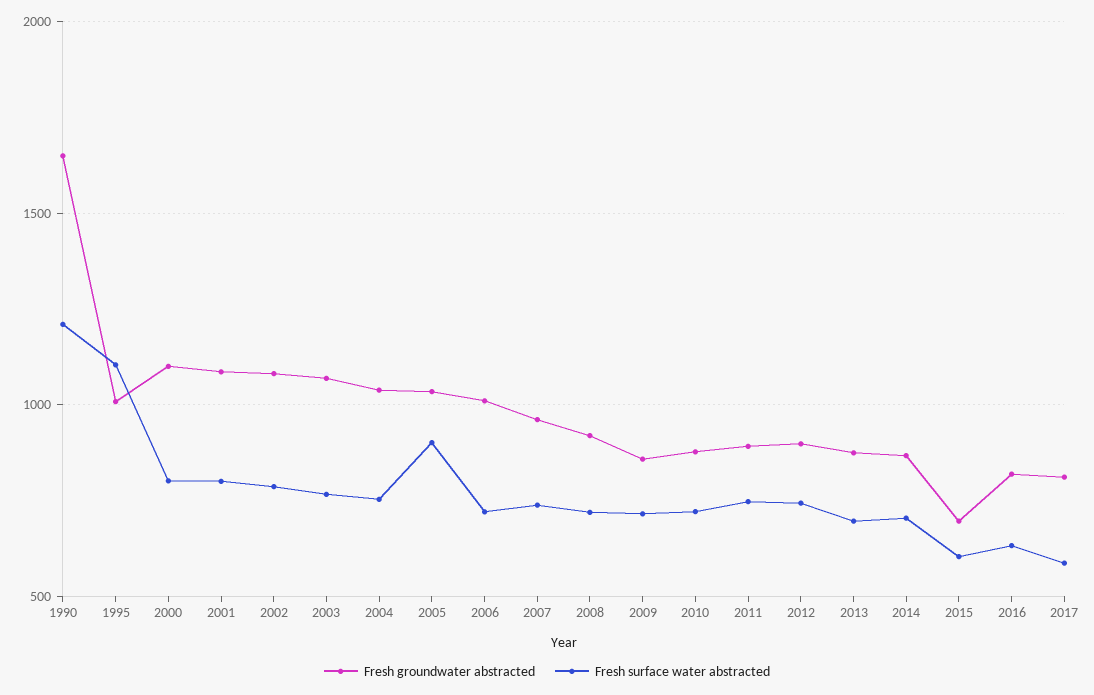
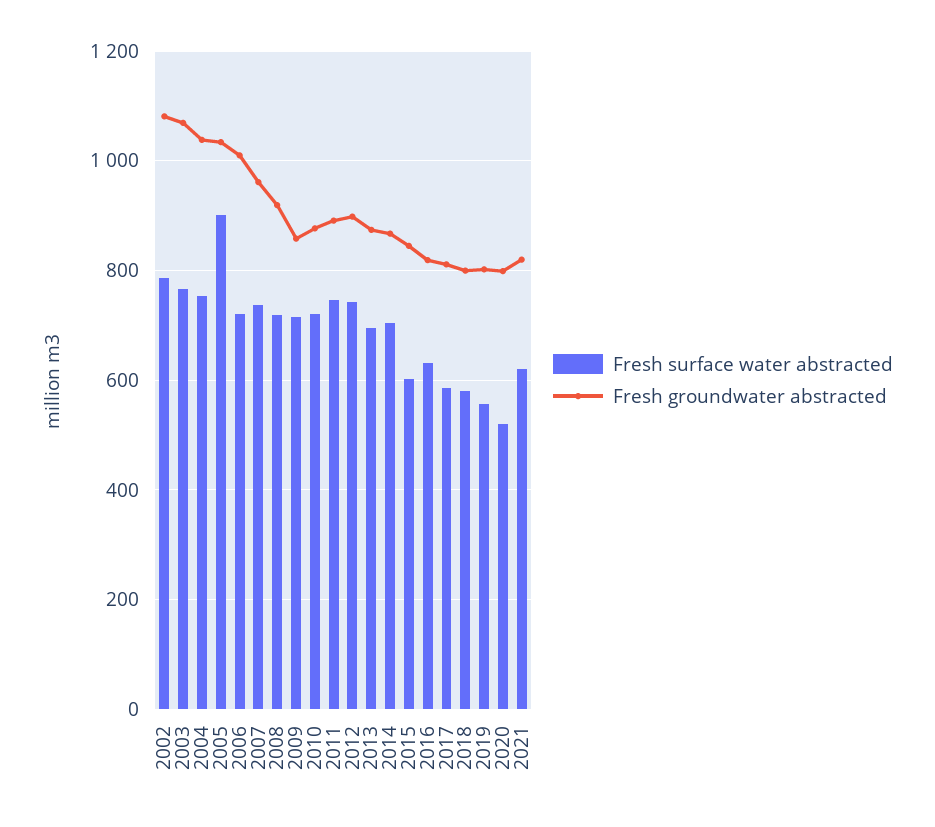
Fresh groundwater abstracted, 1990: 1650 -> none
Fresh surface water abstracted, 1990: 1200 -> none
Fresh groundwater abstracted, 1995: 1000 -> none
Fresh surface water abstracted, 1995: 1100 -> none
Fresh groundwater abstracted, 2000: 1100 -> none
Fresh surface water abstracted, 2000: 800 -> none
Fresh groundwater abstracted, 2001: 1100 -> none
Fresh surface water abstracted, 2001: 800 -> none
Fresh groundwater abstracted, 2015: 700 -> 840
Fresh surface water abstracted, 2018: none -> 580
Fresh groundwater abstracted, 2018: none -> 800
Fresh surface water abstracted, 2019: none -> 560
Fresh groundwater abstracted, 2019: none -> 800
Fresh surface water abstracted, 2020: none -> 520
Fresh groundwater abstracted, 2020: none -> 800
Fresh surface water abstracted, 2021: none -> 620
Fresh groundwater abstracted, 2021: none -> 820

